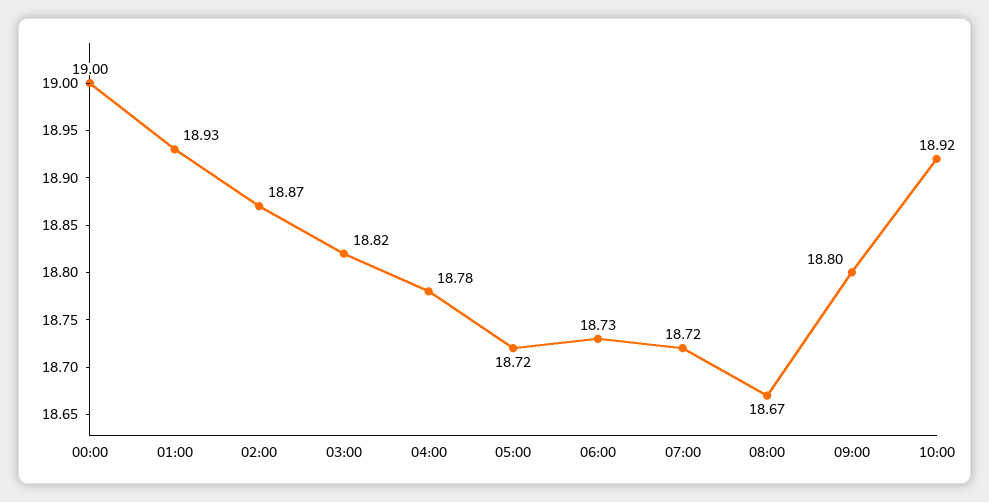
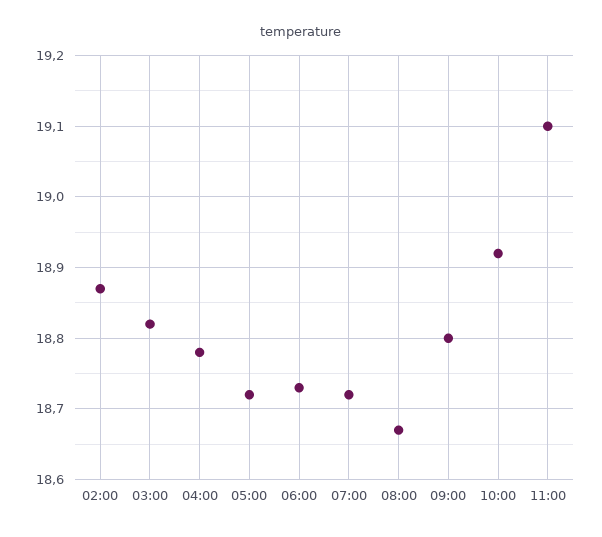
00:00: 19 -> none
01:00: 18.93 -> none
11:00: none -> 19.1

